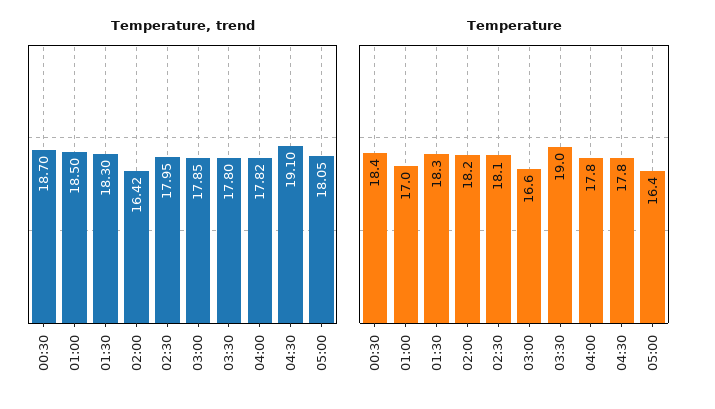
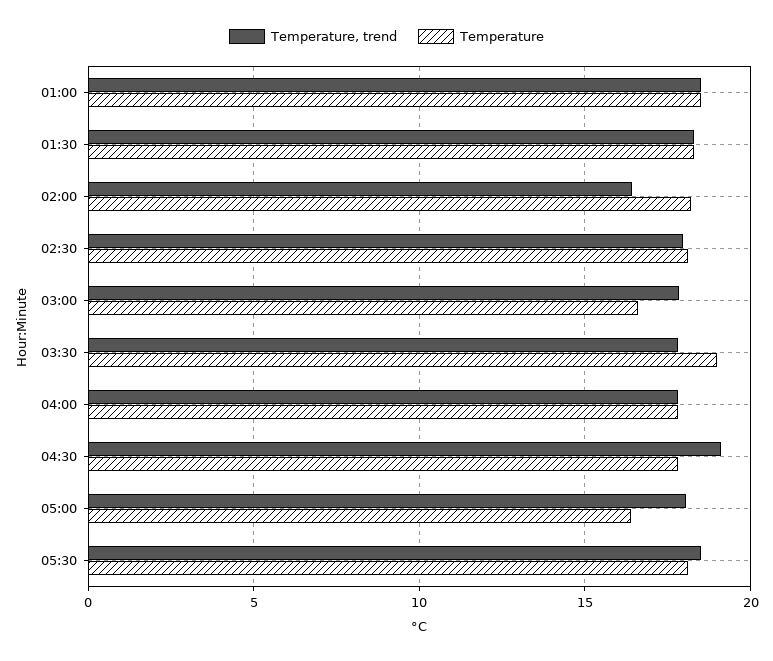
Temperature, trend, 00:30: 18.7 -> none
Temperature, 00:30: 18.4 -> none
Temperature, 01:00: 17 -> 18.5
Temperature, trend, 05:30: none -> 18.5
Temperature, 05:30: none -> 18

